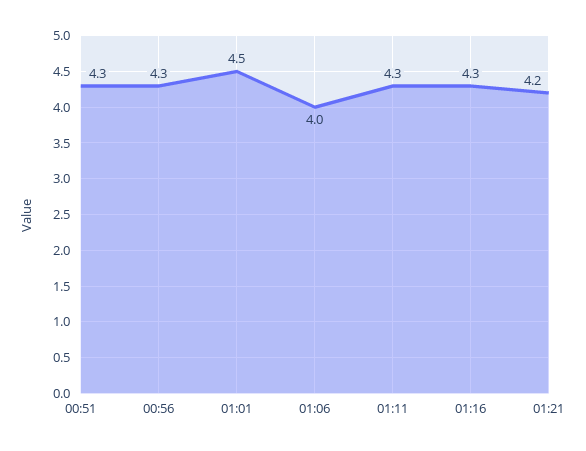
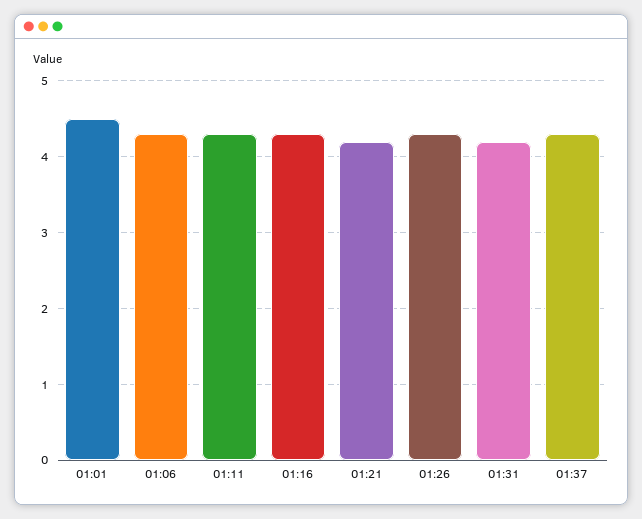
00:51: 4.3 -> none
00:56: 4.3 -> none
01:06: 4 -> 4.3
01:26: none -> 4.3
01:31: none -> 4.2
01:37: none -> 4.3

